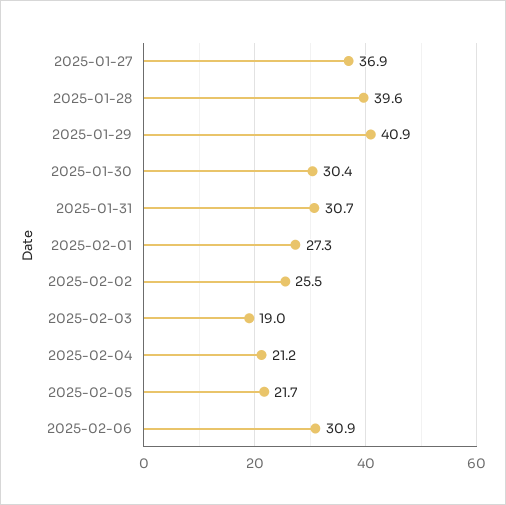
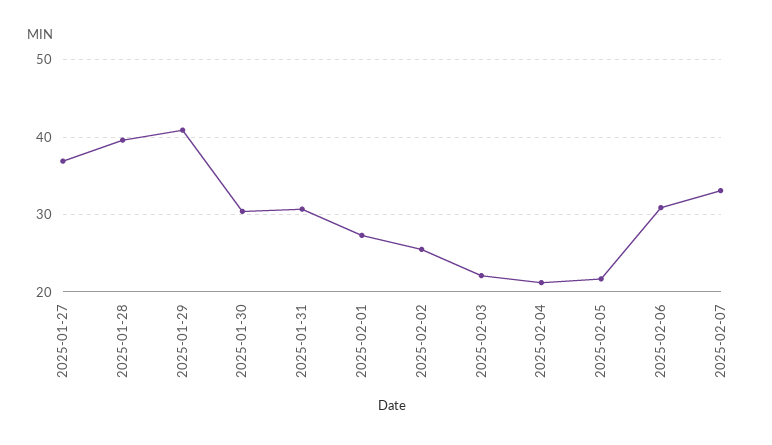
2025-02-03: 19 -> 22
2025-02-07: none -> 33

